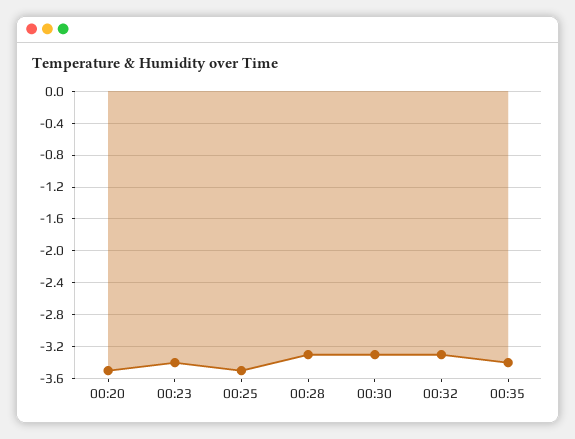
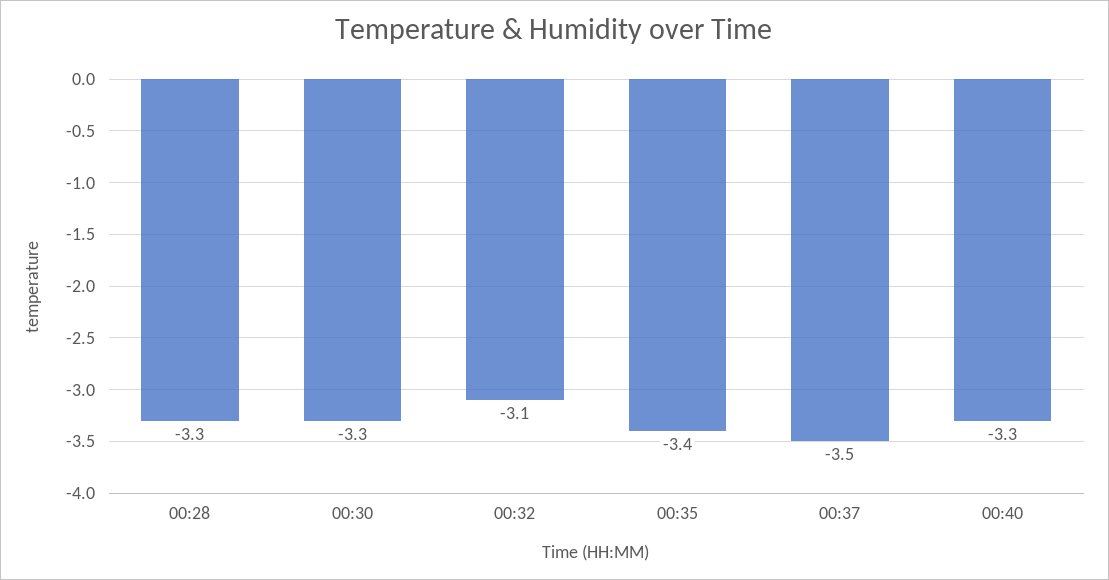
00:20: -3.5 -> none
00:23: -3.4 -> none
00:25: -3.5 -> none
00:32: -3.3 -> -3.1
00:37: none -> -3.5
00:40: none -> -3.3

